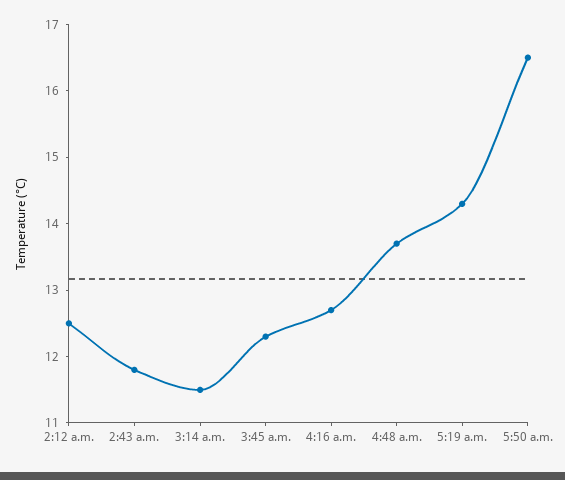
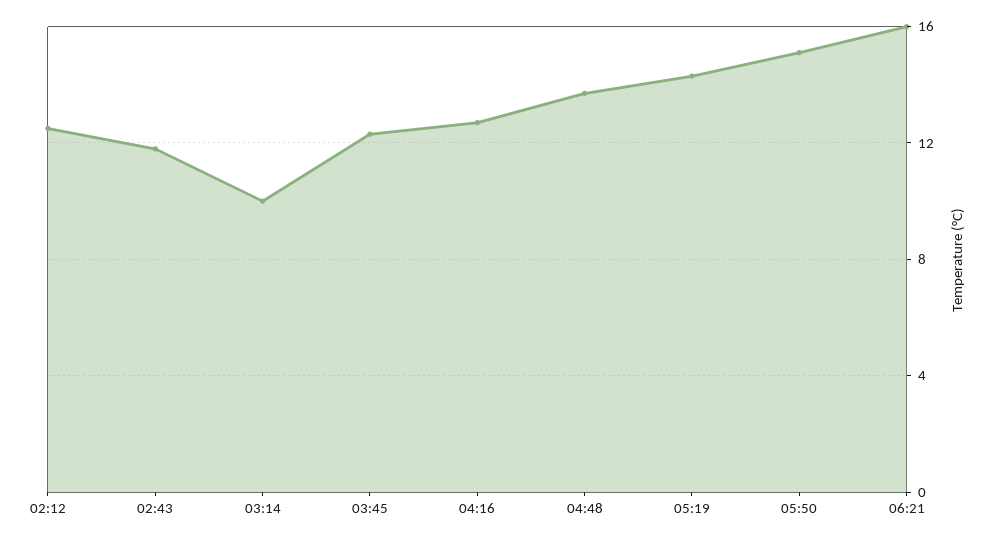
3:14 a.m.: 11.5 -> 10
5:50 a.m.: 16.5 -> 15
06:21: none -> 16

